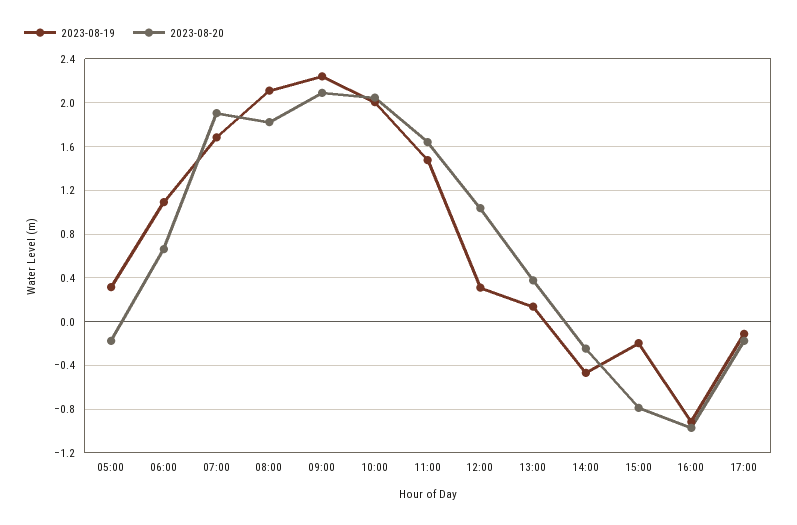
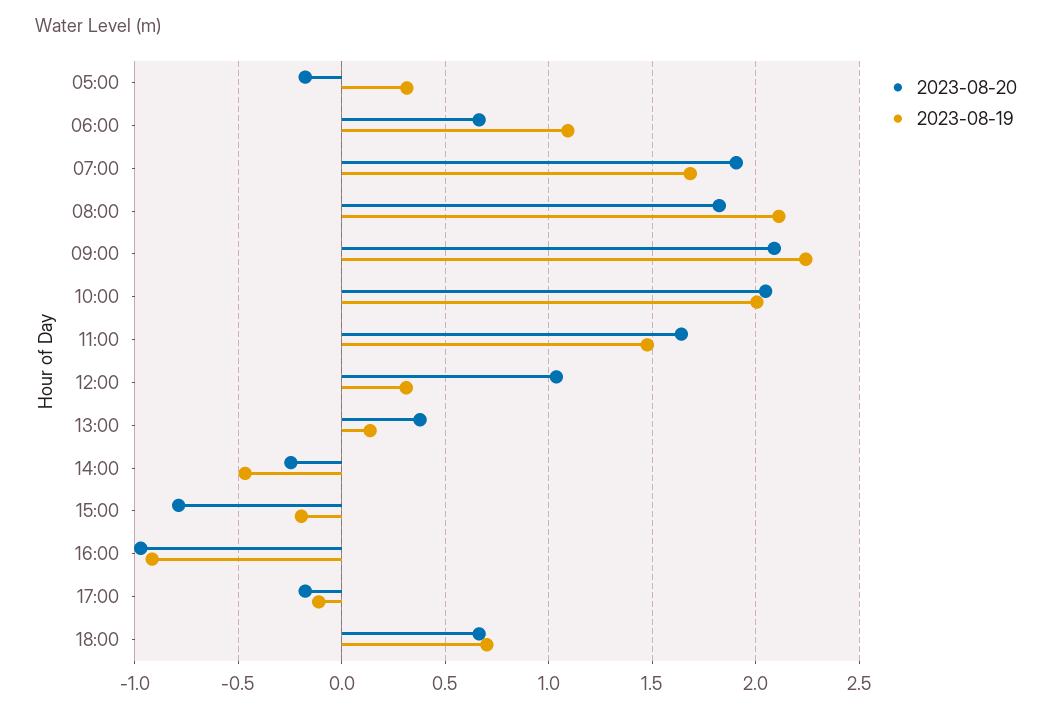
2023-08-20, 18:00: none -> 0.65
2023-08-19, 18:00: none -> 0.7

